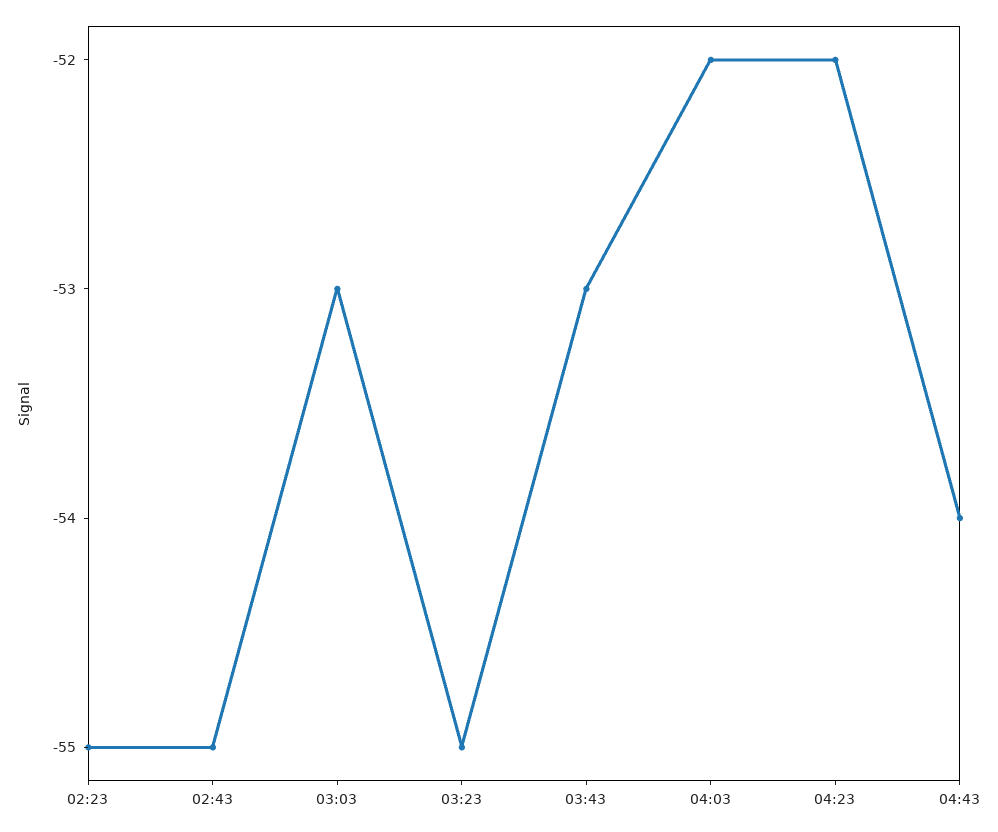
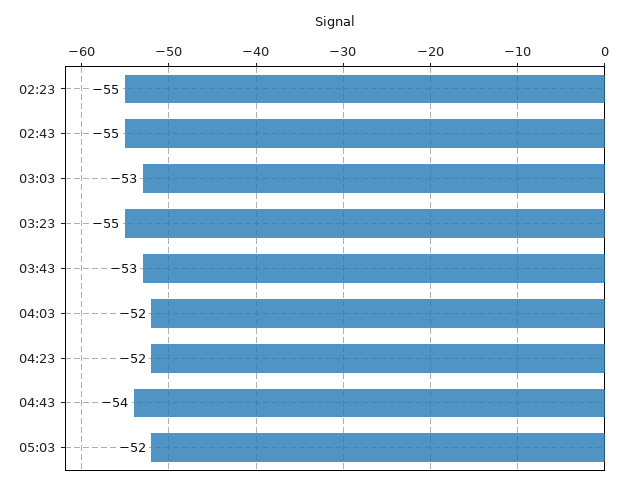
05:03: none -> -52

